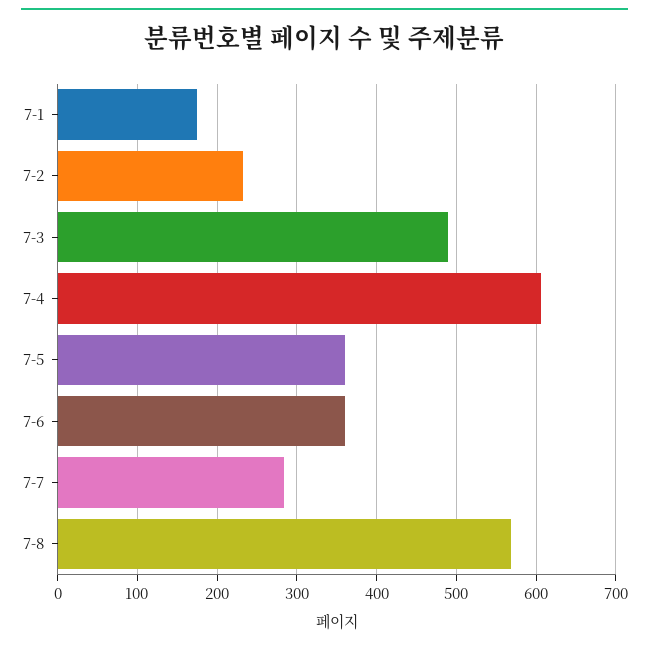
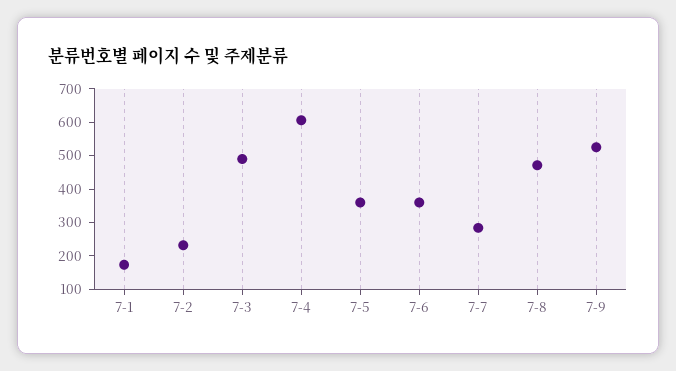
7-8: 570 -> 475
7-9: none -> 525

